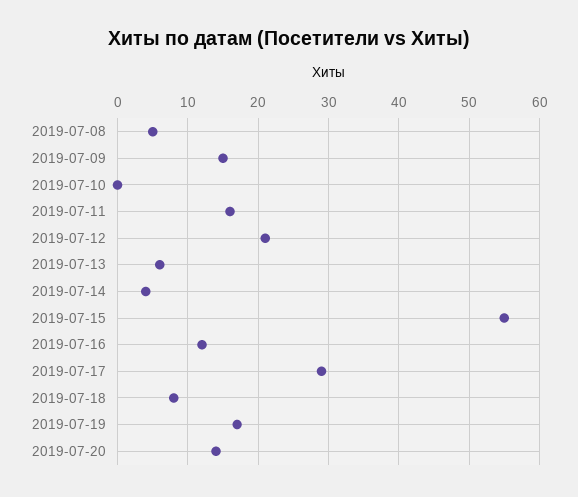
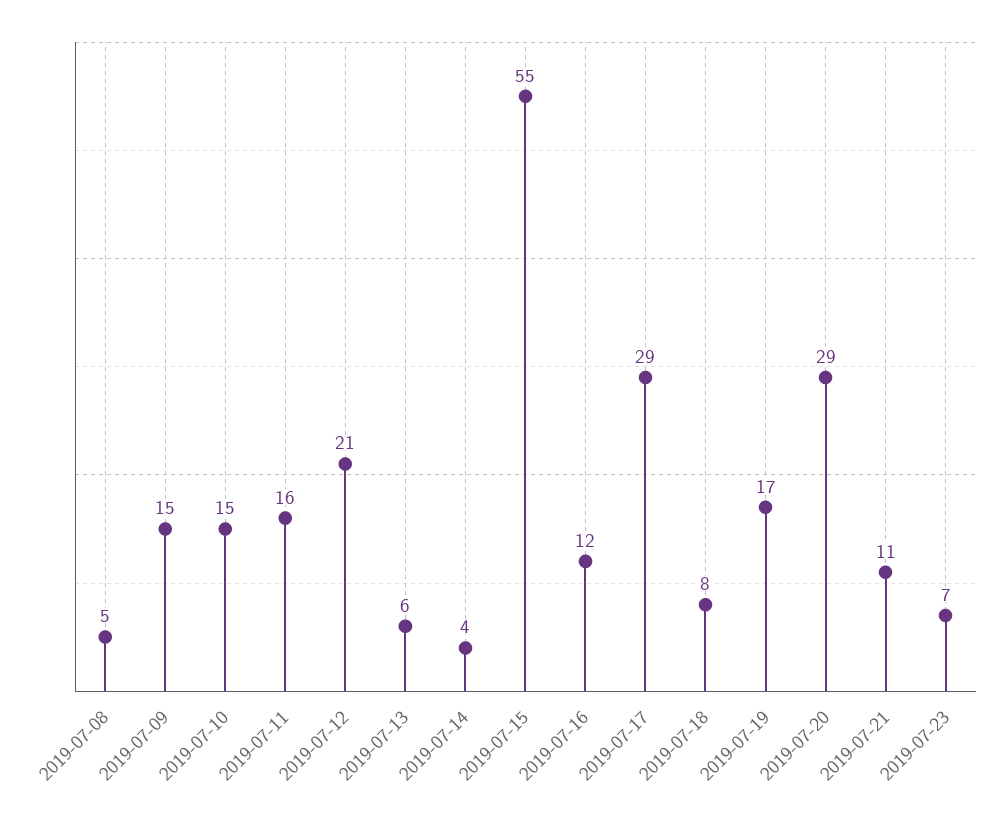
2019-07-10: 0 -> 15
2019-07-20: 14 -> 29
2019-07-21: none -> 11
2019-07-23: none -> 7

